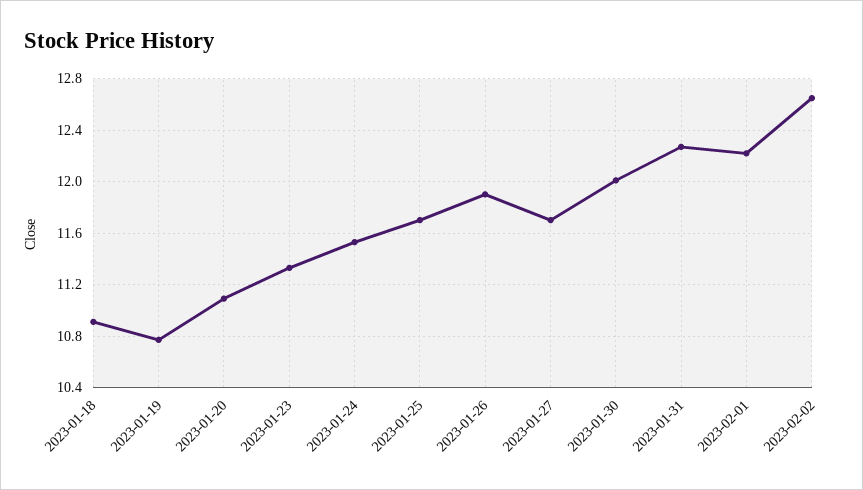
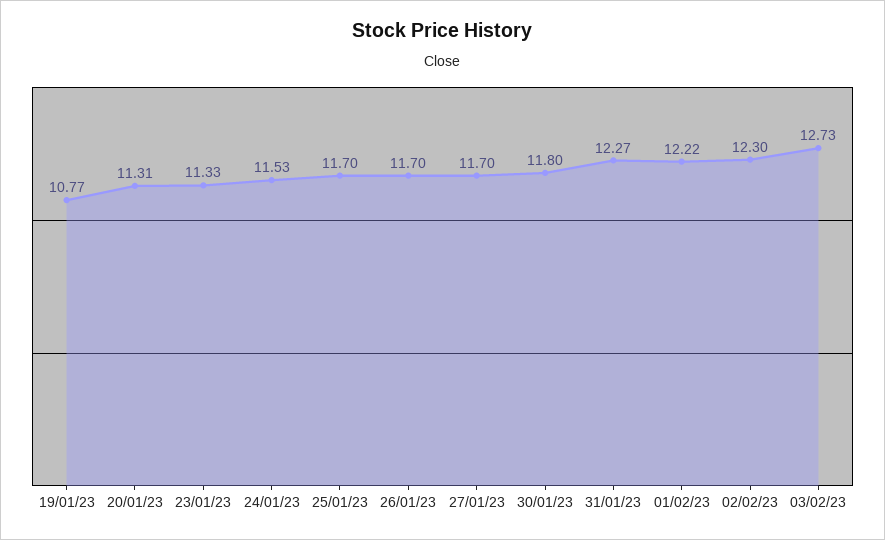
2023-01-18: 10.9 -> none
2023-01-20: 11.1 -> 11.31
2023-01-26: 11.9 -> 11.7
2023-01-30: 12 -> 11.8
2023-02-02: 12.65 -> 12.3
03/02/23: none -> 12.73

